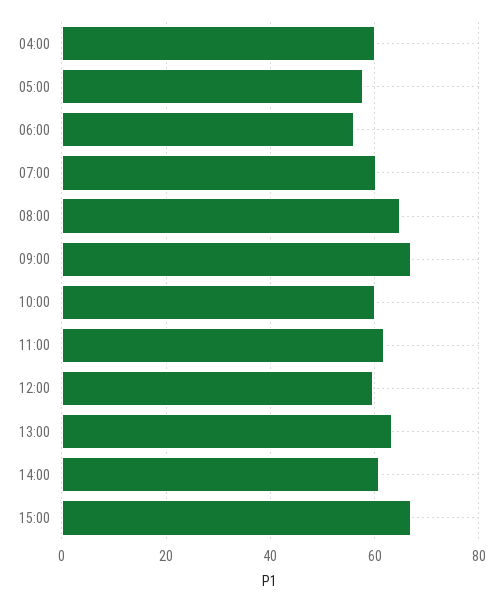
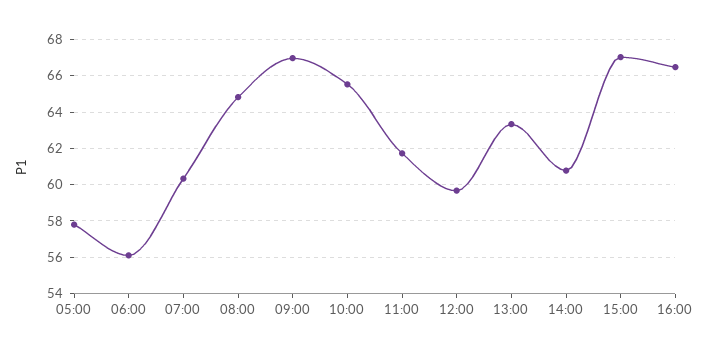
04:00: 60 -> none
10:00: 60 -> 65.5
16:00: none -> 66.5

